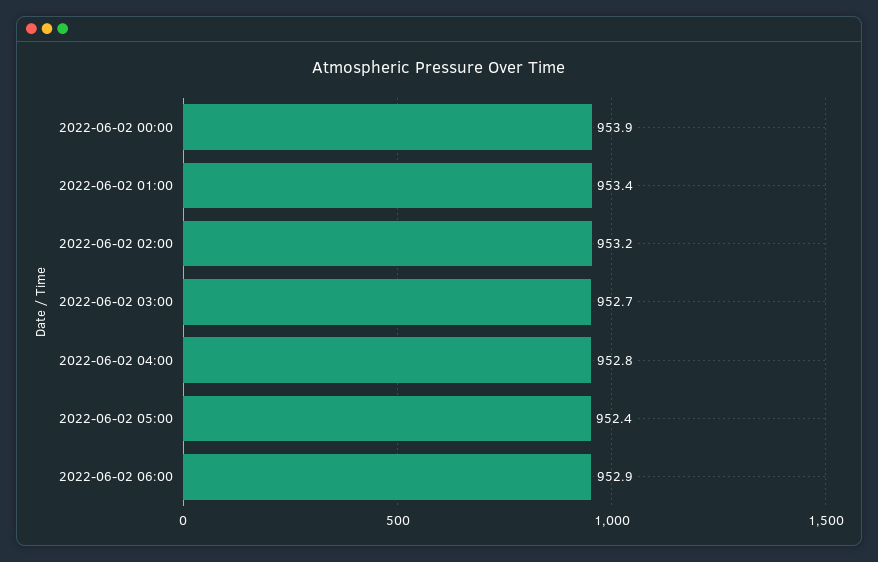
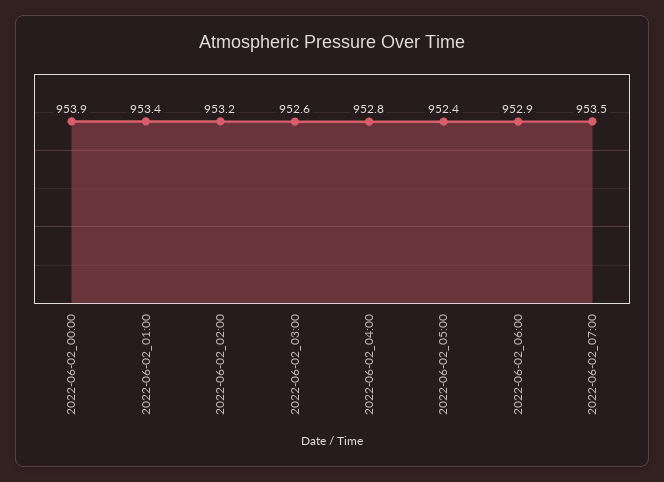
2022-06-02 03:00: 952.7 -> 952.6
2022-06-02_07:00: none -> 953.5

